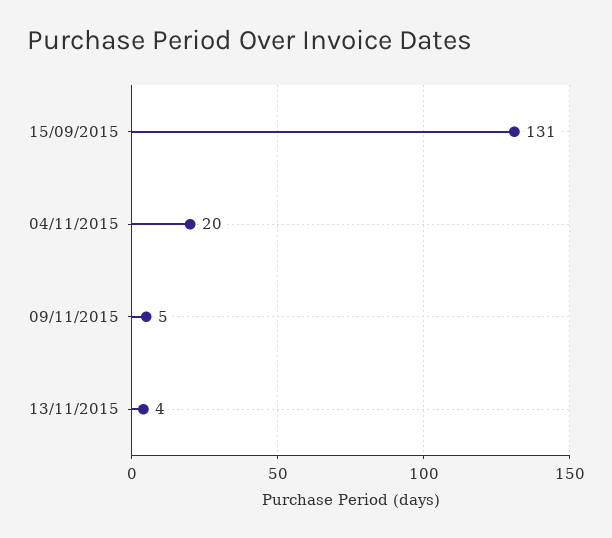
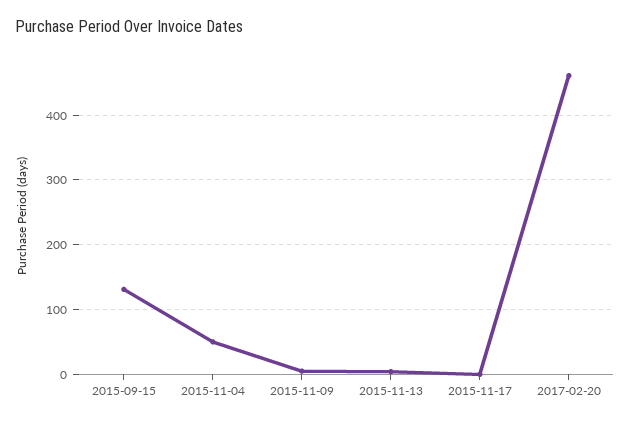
04/11/2015: 20 -> 50
2015-11-17: none -> 0
2017-02-20: none -> 460

